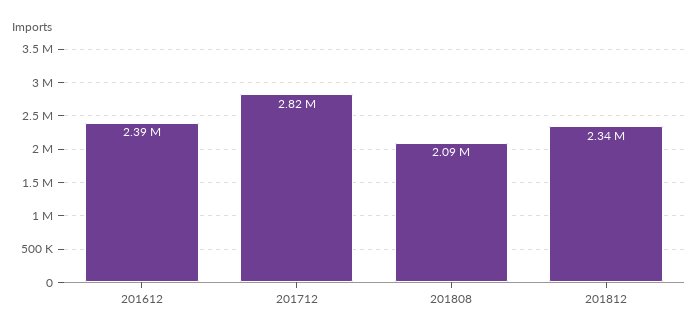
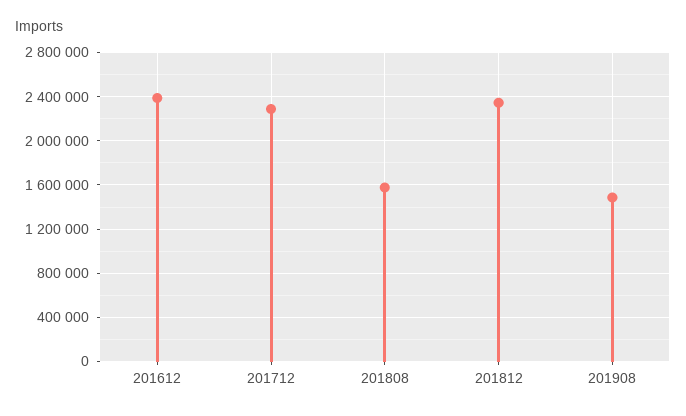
201712: 2820000 -> 2300000
201808: 2090000 -> 1600000
201908: none -> 1500000

